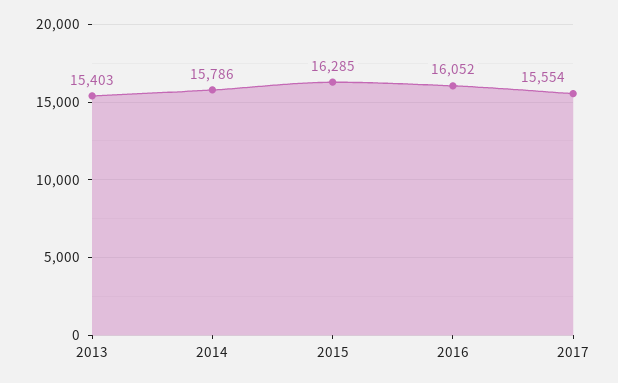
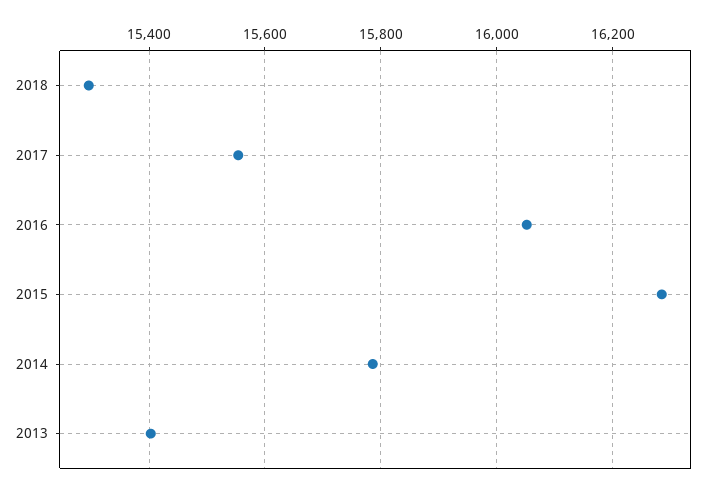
2018: none -> 15300

